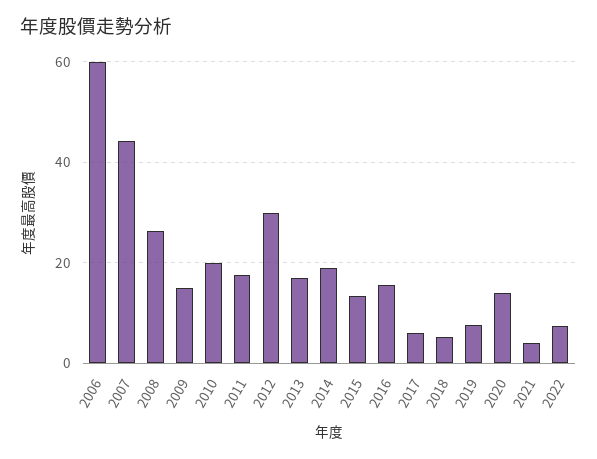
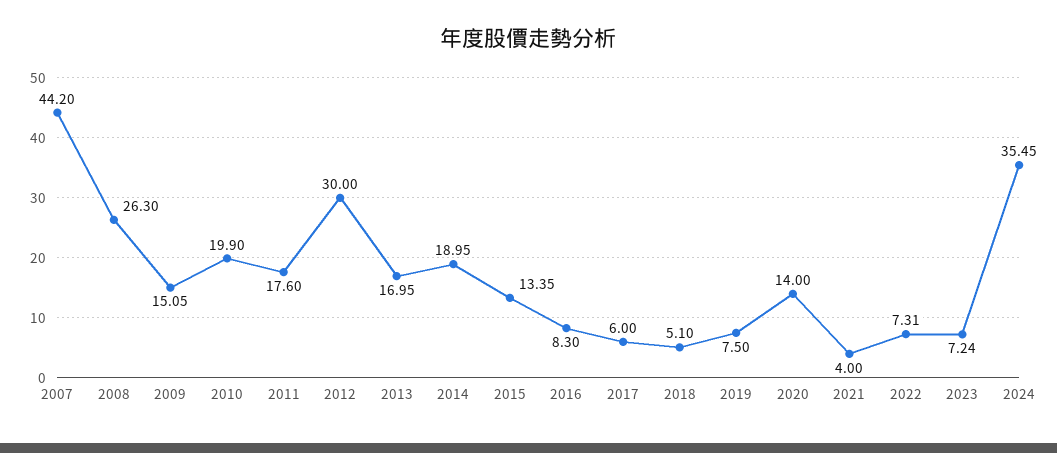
2006: 60 -> none
2016: 16 -> 8.3
2023: none -> 7.24
2024: none -> 35.45

